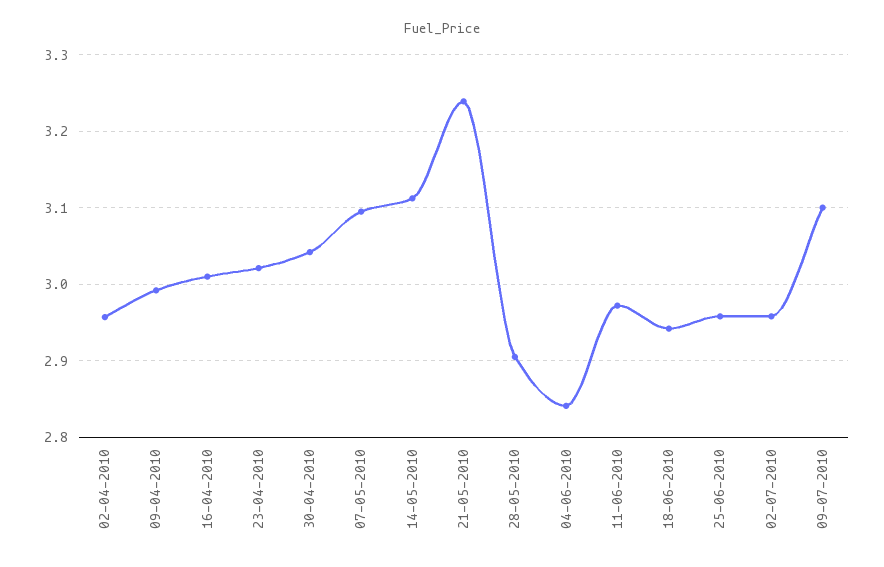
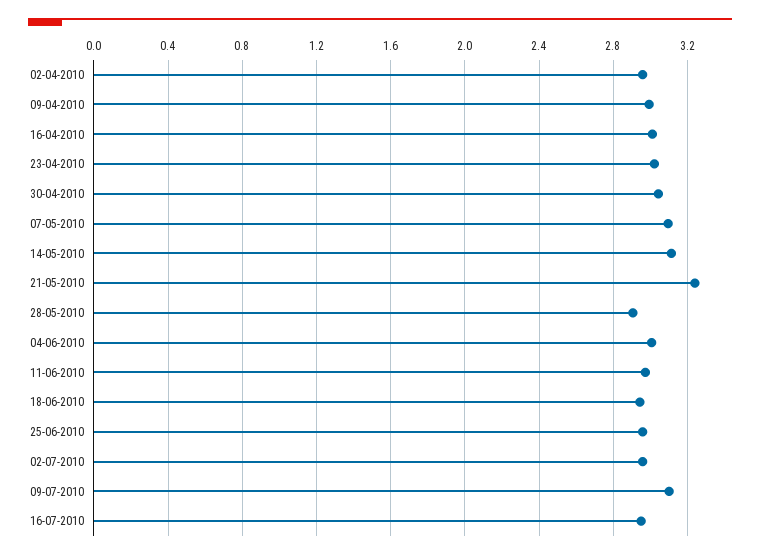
04-06-2010: 2.84 -> 3
16-07-2010: none -> 2.95

